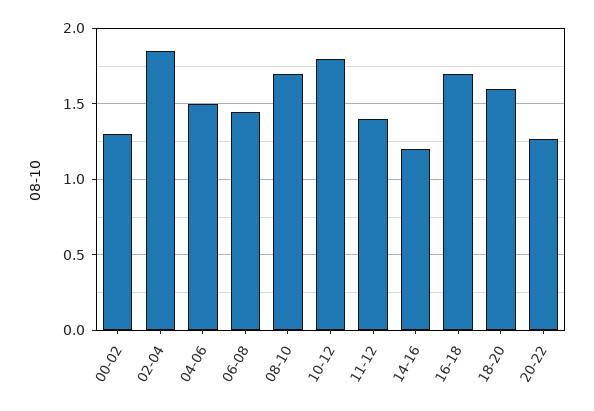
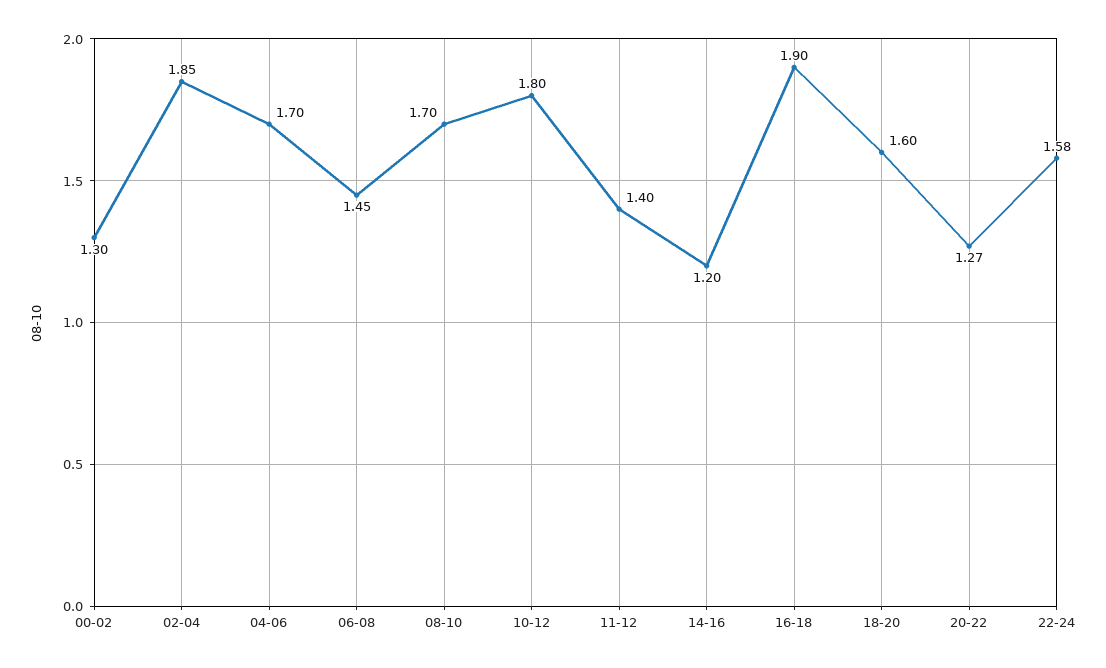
04-06: 1.5 -> 1.7
16-18: 1.7 -> 1.9
22-24: none -> 1.58

